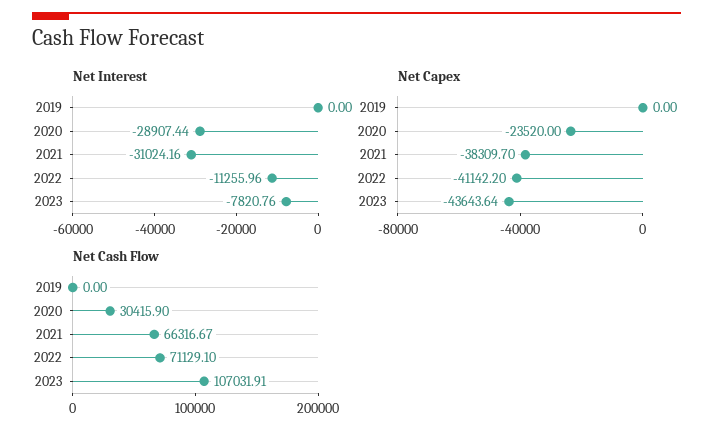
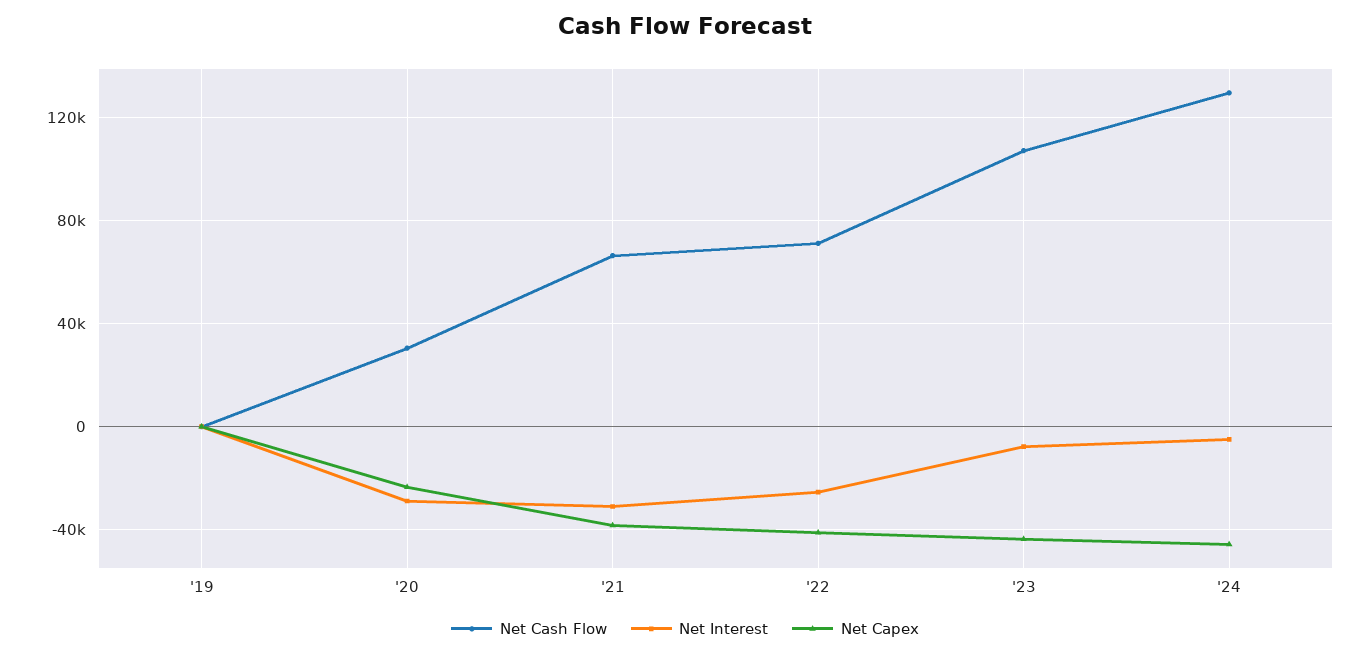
Net Interest, 2022: -11255.96 -> -25000
Net Cash Flow, '24: none -> 130000
Net Interest, '24: none -> -5000
Net Capex, '24: none -> -45000

